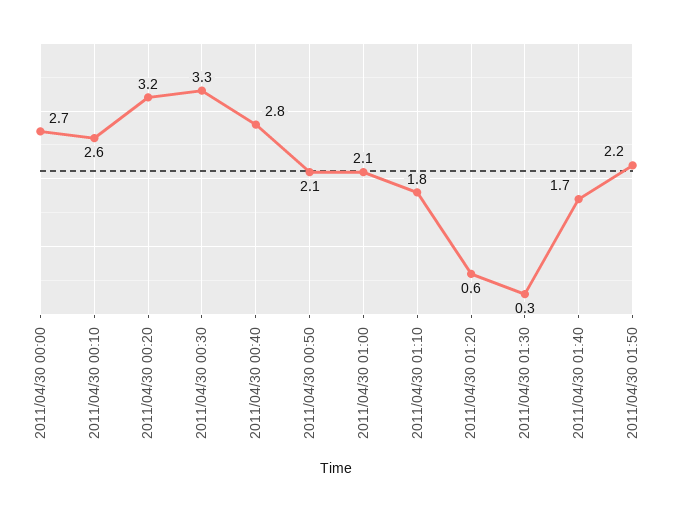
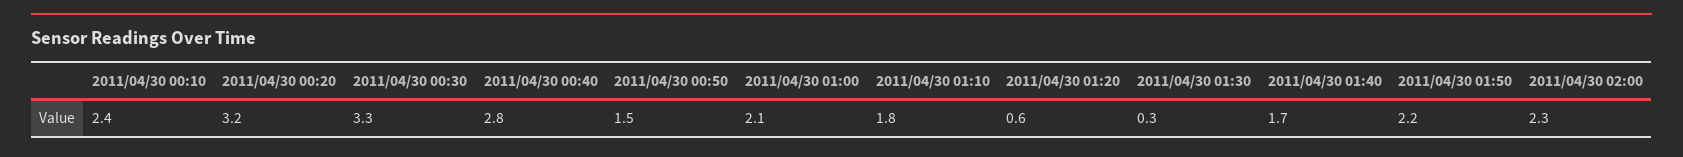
2011/04/30 00:00: 2.7 -> none
2011/04/30 00:10: 2.6 -> 2.4
2011/04/30 00:50: 2.1 -> 1.5
2011/04/30 02:00: none -> 2.3

